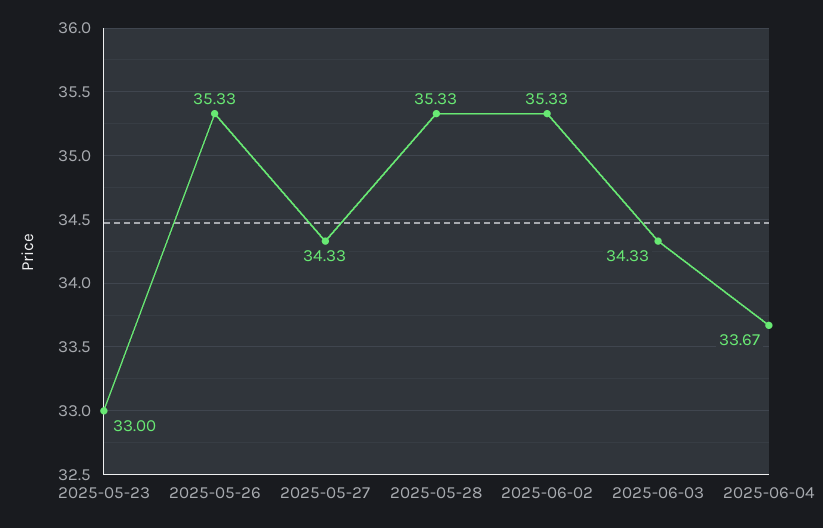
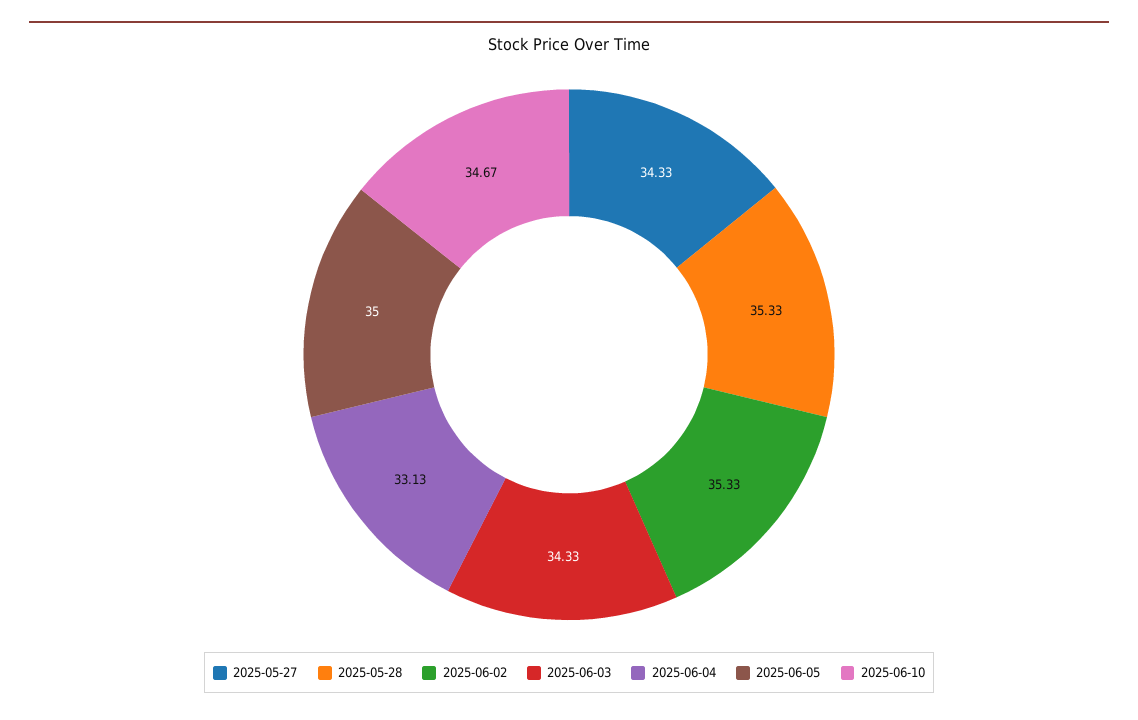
2025-05-23: 33 -> none
2025-05-26: 35.33 -> none
2025-06-04: 33.67 -> 33.13
2025-06-05: none -> 35
2025-06-10: none -> 34.67

